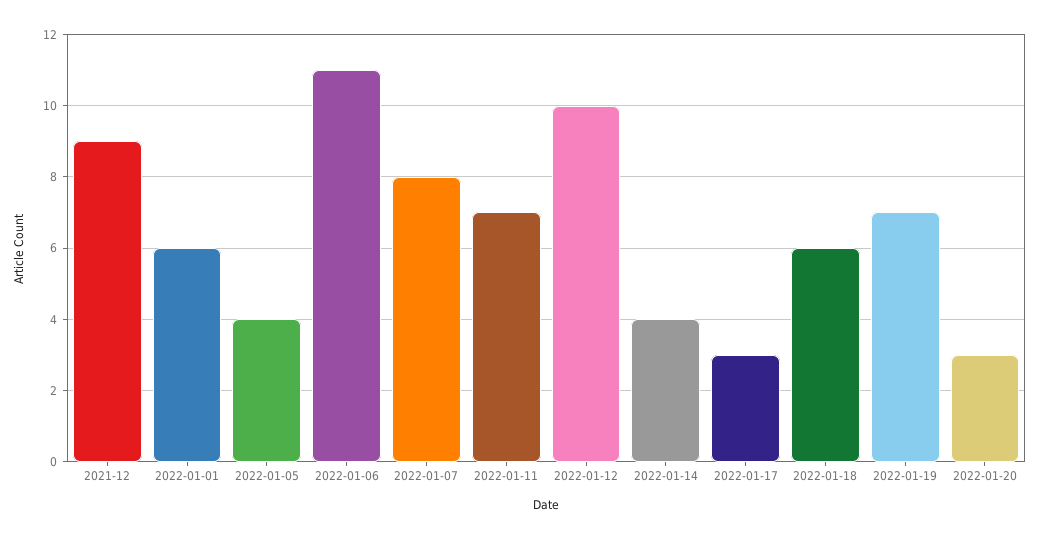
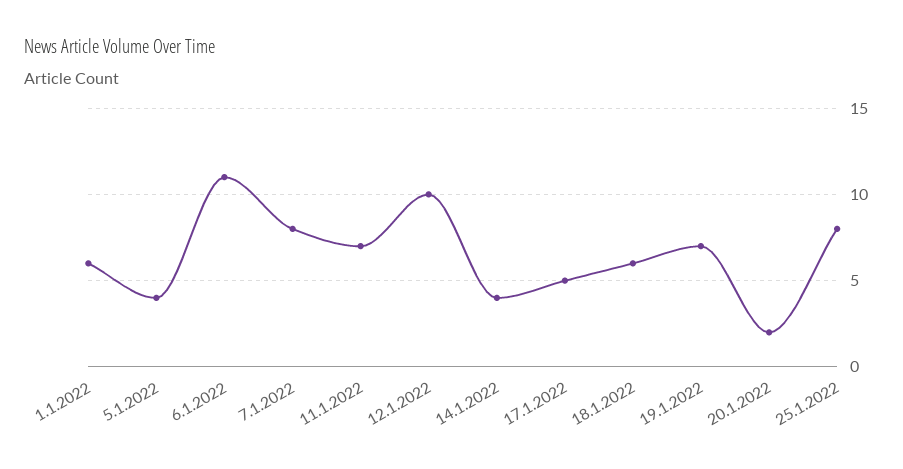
2021-12: 9 -> none
2022-01-17: 3 -> 5
2022-01-20: 3 -> 2
25.1.2022: none -> 8

